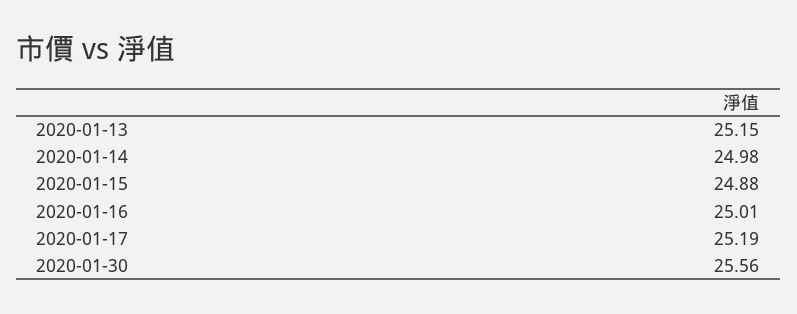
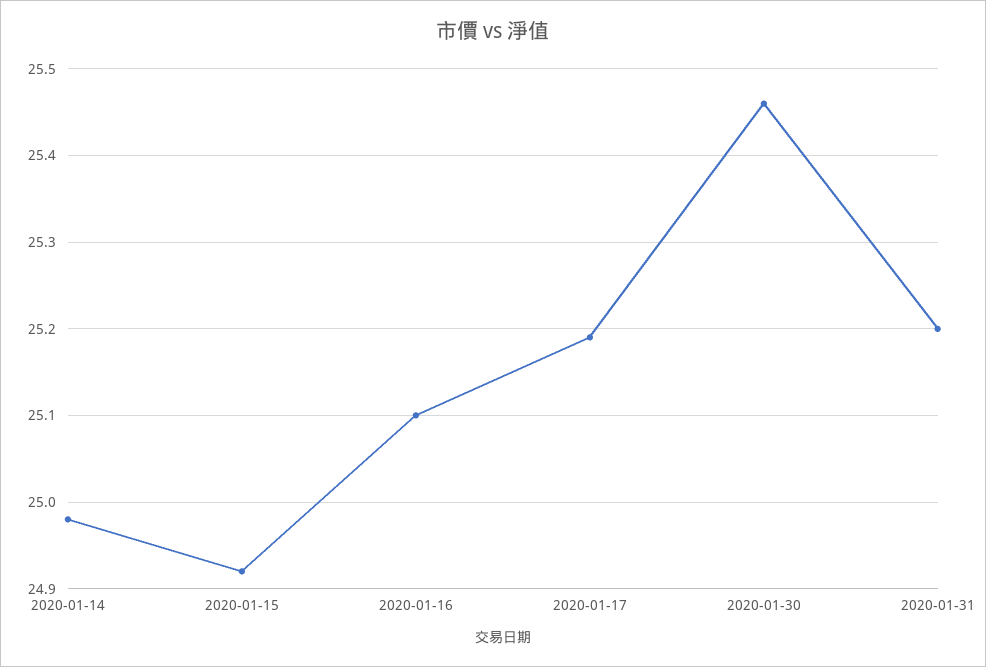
2020-01-13: 25.15 -> none
2020-01-15: 24.88 -> 24.92
2020-01-16: 25.01 -> 25.1
2020-01-30: 25.56 -> 25.46
2020-01-31: none -> 25.2

